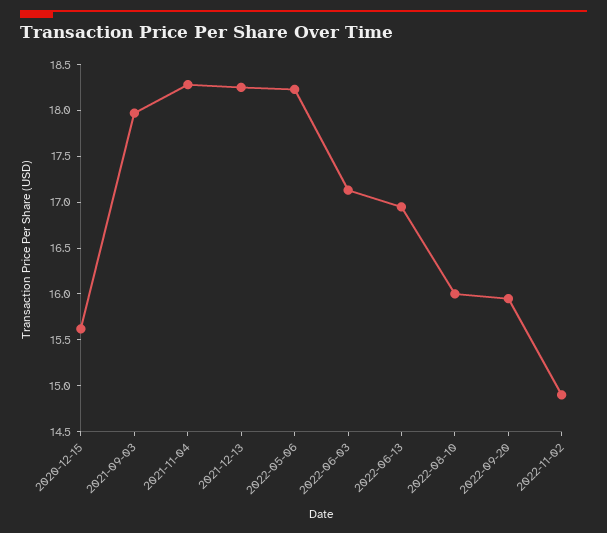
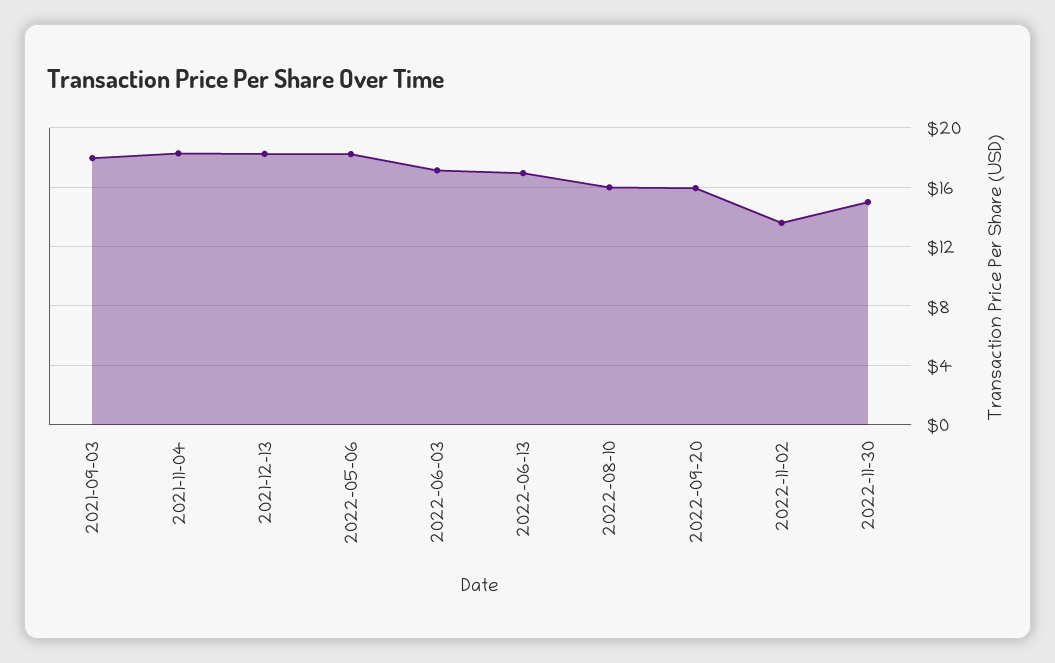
2020-12-15: 15.6 -> none
2022-11-02: 14.9 -> 13.5
2022-11-30: none -> 15

